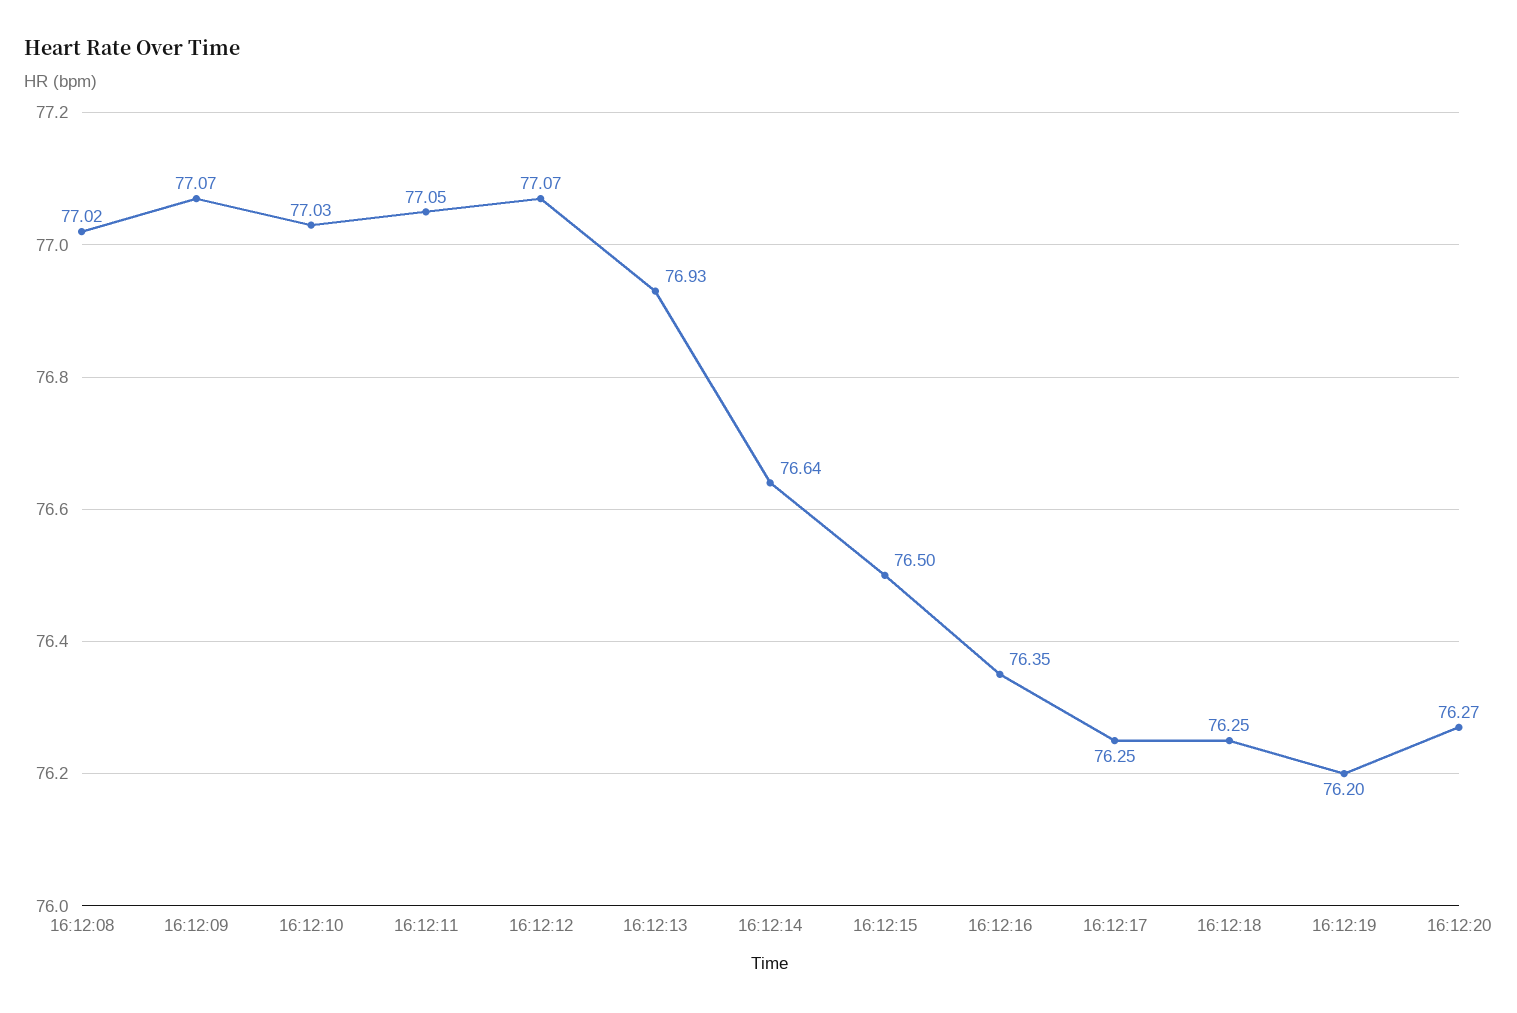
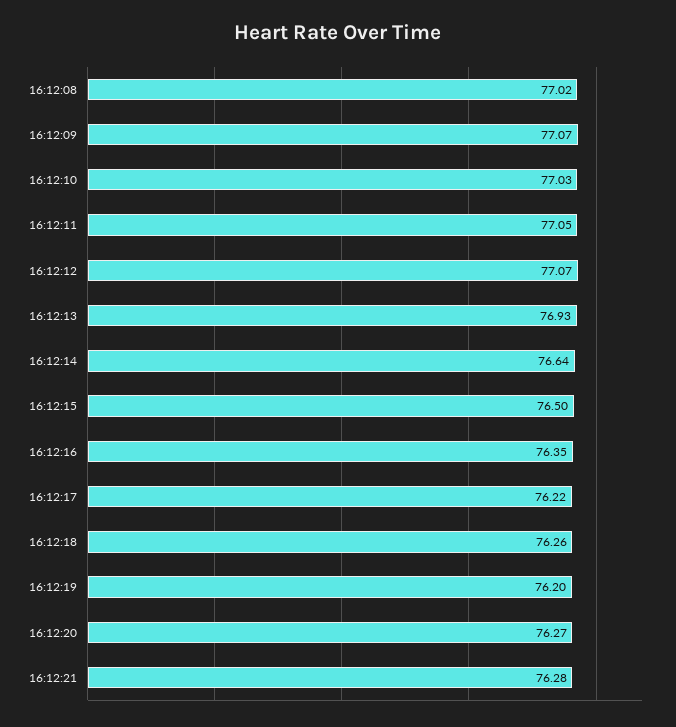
16:12:17: 76.25 -> 76.22
16:12:18: 76.25 -> 76.26
16:12:21: none -> 76.28

